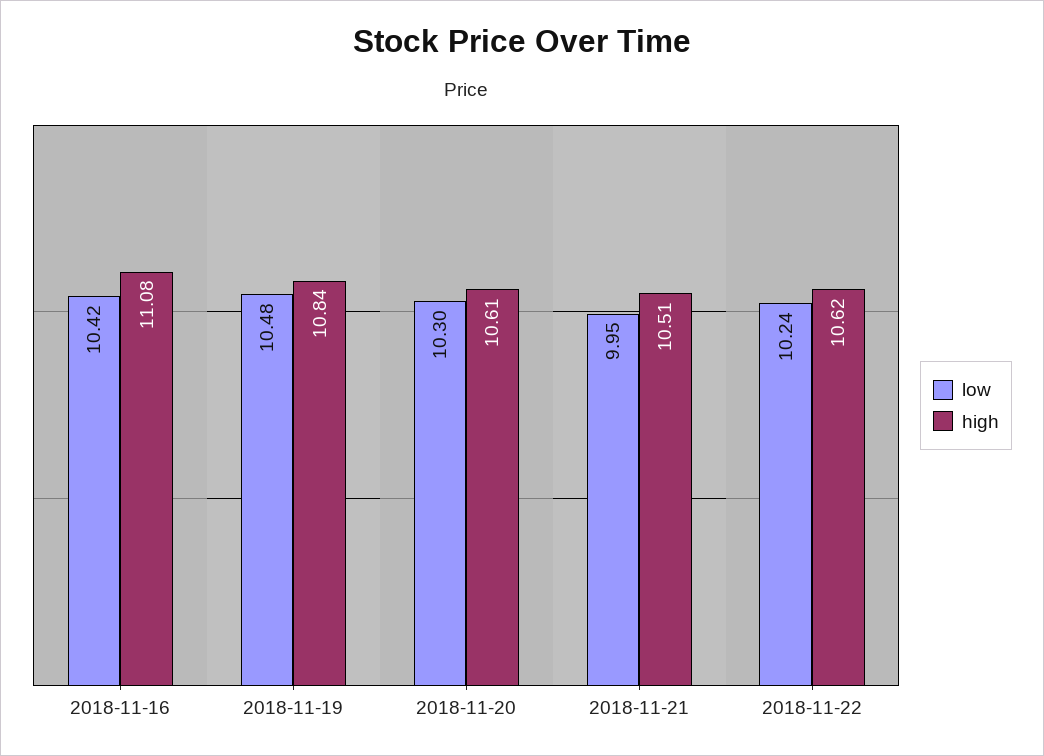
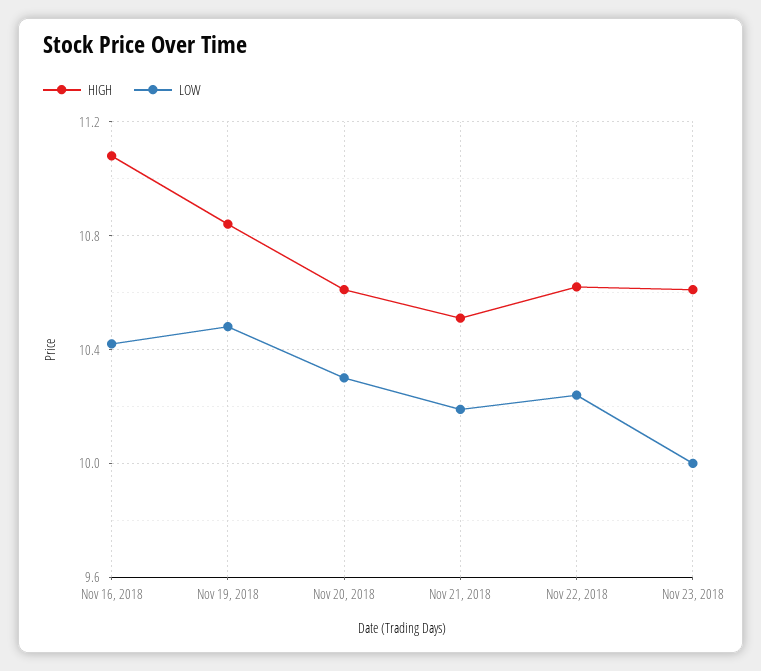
low, 2018-11-21: 9.95 -> 10.2
high, Nov 23, 2018: none -> 10.6
low, Nov 23, 2018: none -> 10

